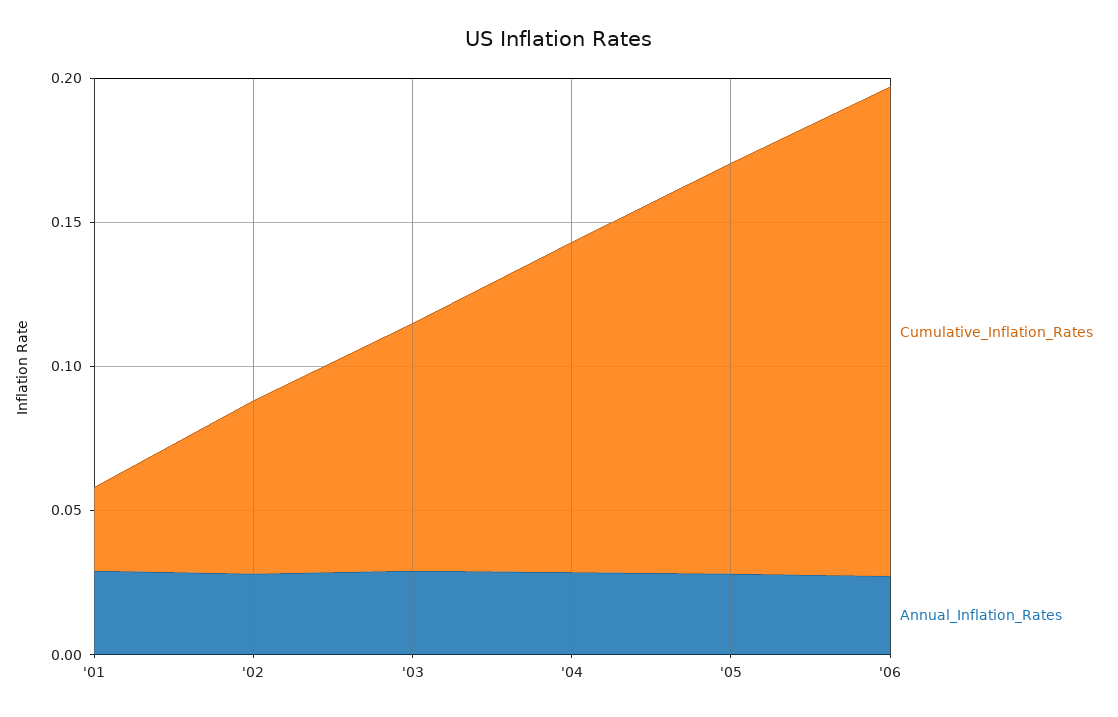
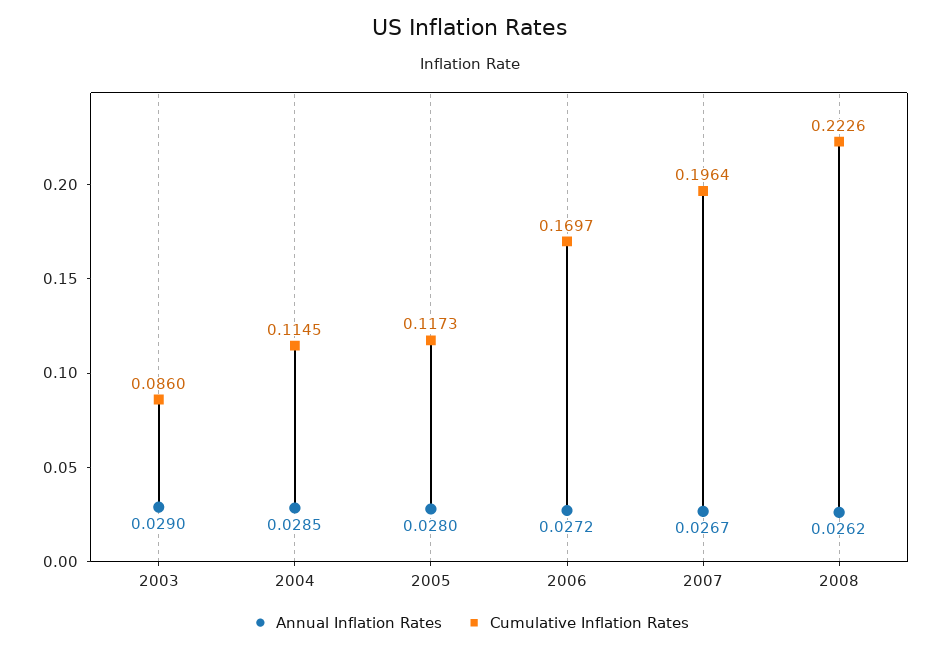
Cumulative_Inflation_Rates, '01: 0.03 -> none
Annual_Inflation_Rates, '01: 0.03 -> none
Cumulative_Inflation_Rates, '02: 0.06 -> none
Annual_Inflation_Rates, '02: 0.03 -> none
Cumulative_Inflation_Rates, '05: 0.14 -> 0.1173
Annual_Inflation_Rates, 2007: none -> 0.0267
Cumulative_Inflation_Rates, 2007: none -> 0.1964
Annual_Inflation_Rates, 2008: none -> 0.0262
Cumulative_Inflation_Rates, 2008: none -> 0.2226

